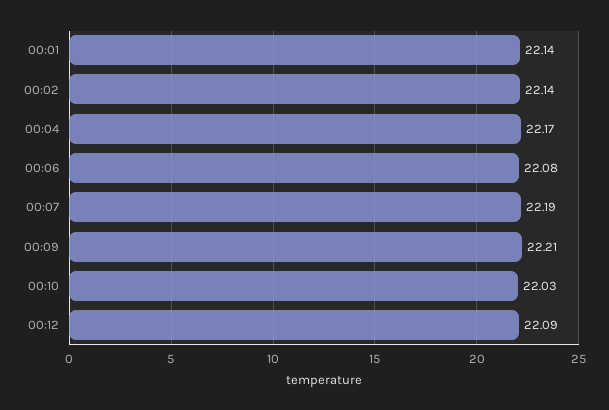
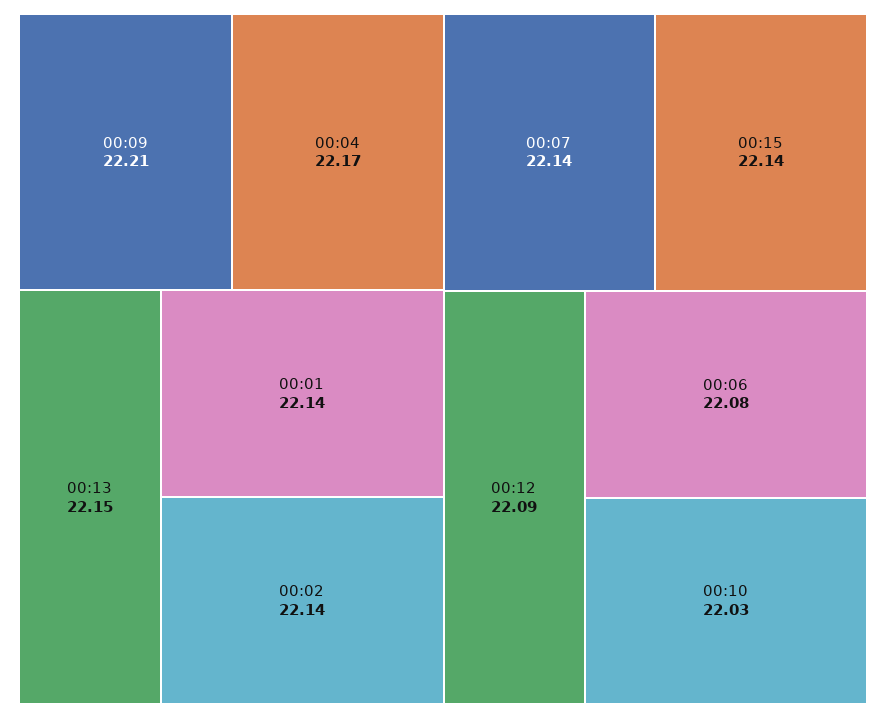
00:07: 22.19 -> 22.14
00:13: none -> 22.15
00:15: none -> 22.14

